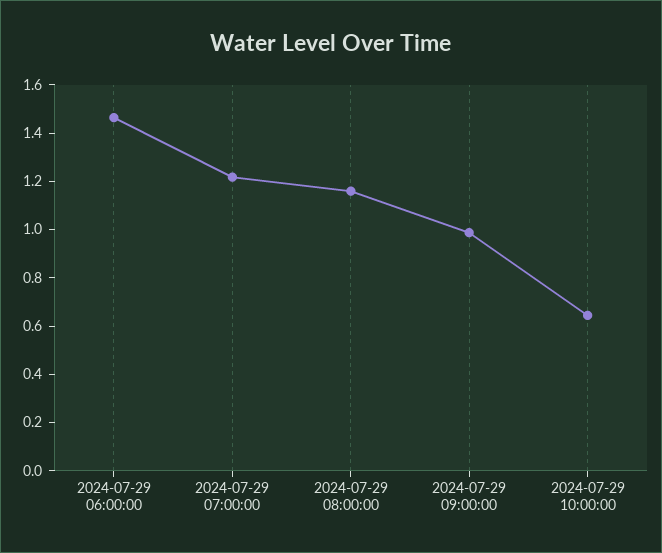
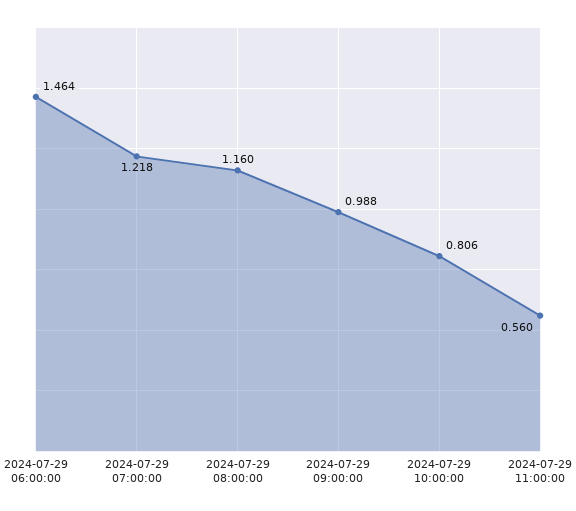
2024-07-29 10:00:00: 0.65 -> 0.806
2024-07-29 11:00:00: none -> 0.56

